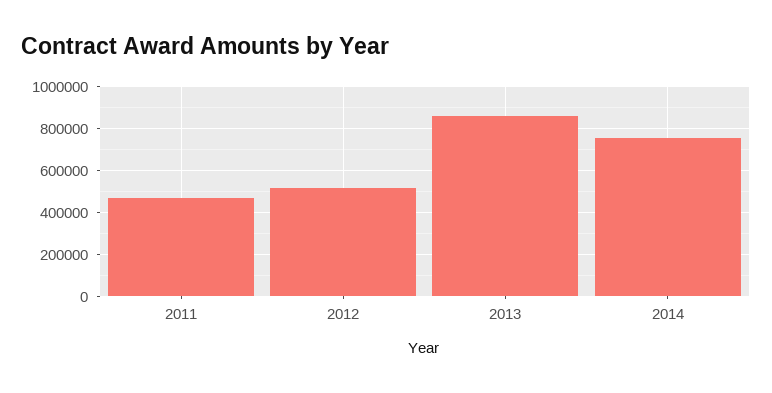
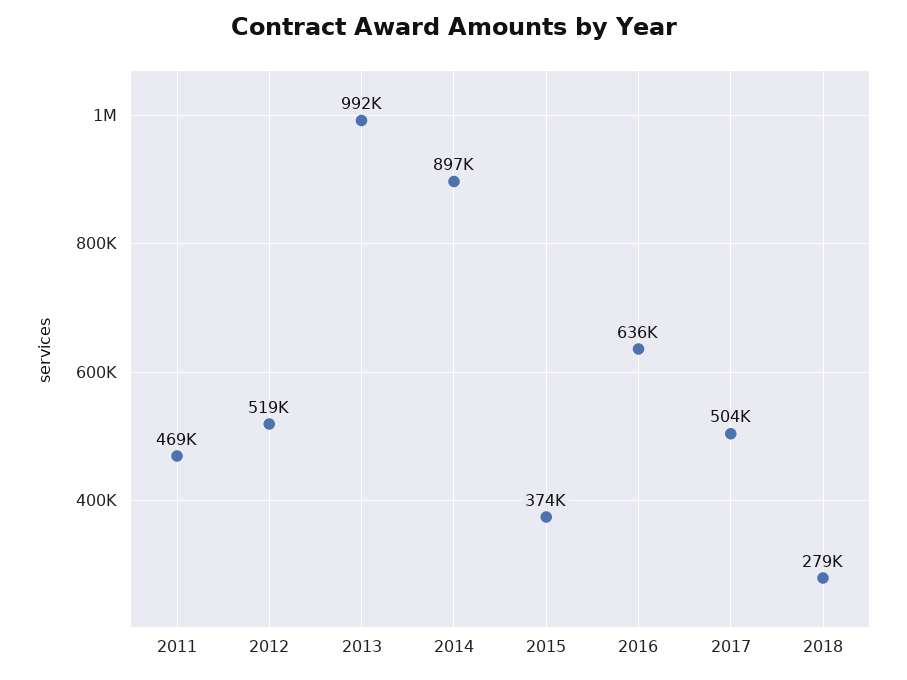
2013: 850000 -> 992000
2014: 750000 -> 897000
2015: none -> 374000
2016: none -> 636000
2017: none -> 504000
2018: none -> 279000

